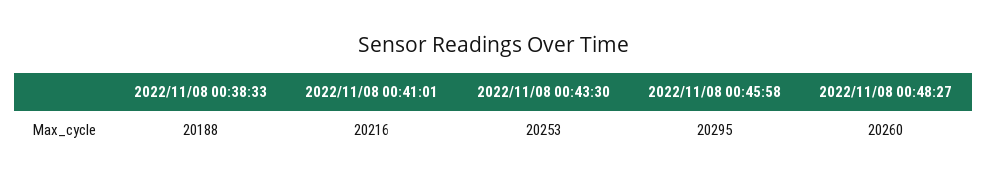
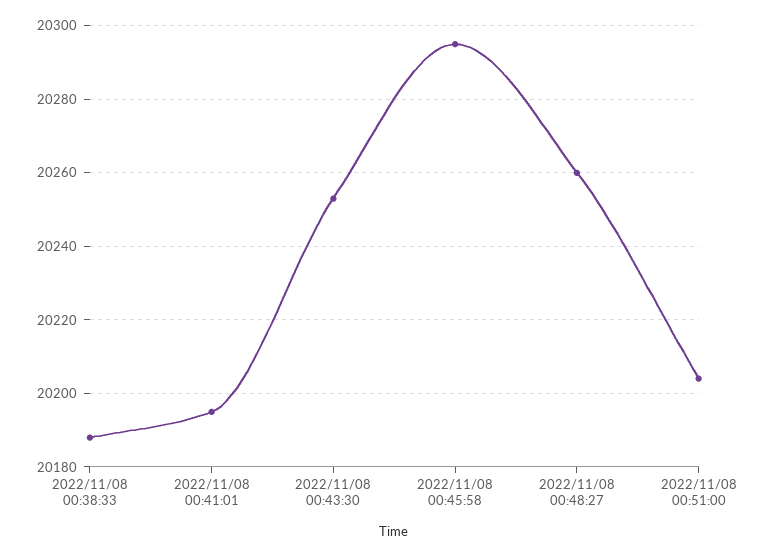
2022/11/08 00:41:01: 20216 -> 20195
2022/11/08 00:51:00: none -> 20205

